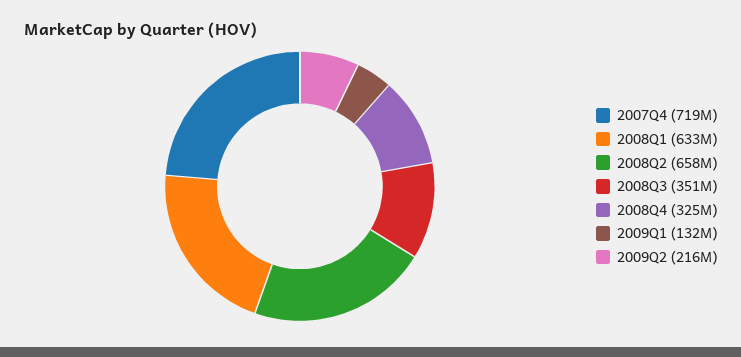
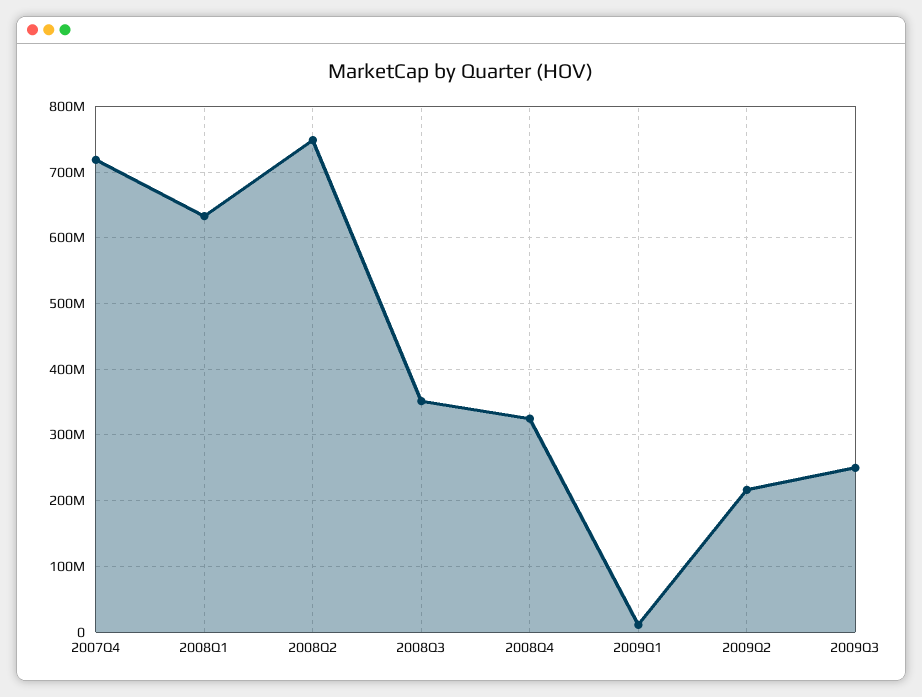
2008Q2: 658000000 -> 750000000
2009Q1: 132000000 -> 10000000
2009Q3: none -> 250000000

